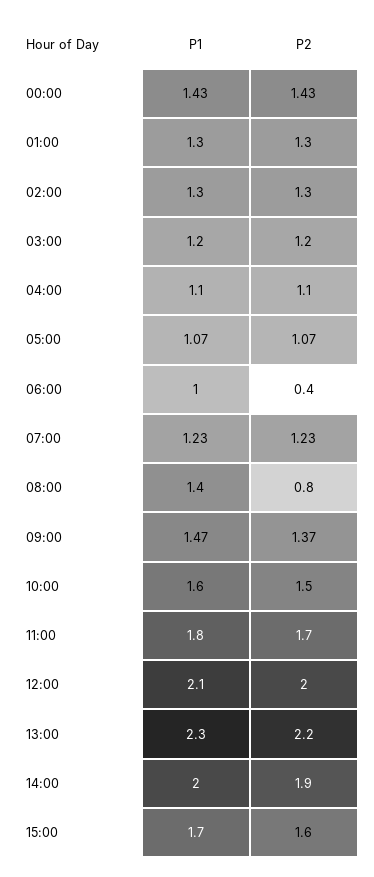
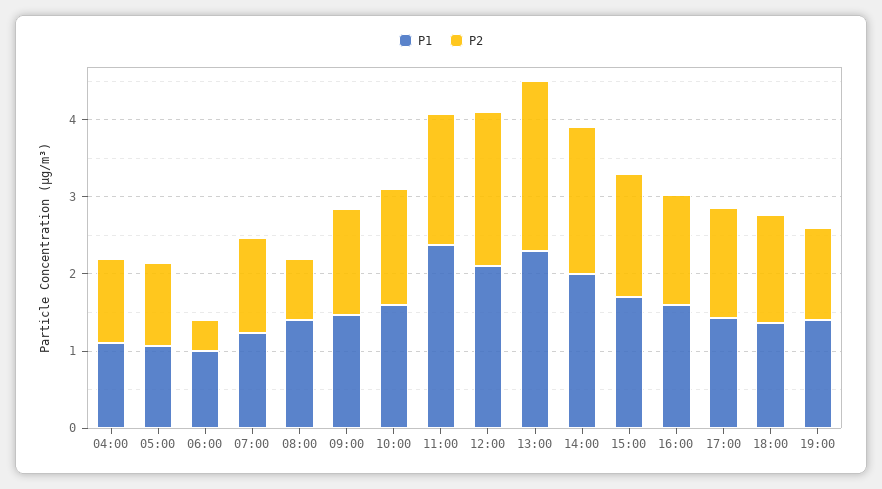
P1, 00:00: 1.43 -> none
P2, 00:00: 1.43 -> none
P1, 01:00: 1.3 -> none
P2, 01:00: 1.3 -> none
P1, 02:00: 1.3 -> none
P2, 02:00: 1.3 -> none
P1, 03:00: 1.2 -> none
P2, 03:00: 1.2 -> none
P1, 11:00: 1.8 -> 2.4
P1, 16:00: none -> 1.6
P2, 16:00: none -> 1.4
P1, 17:00: none -> 1.4
P2, 17:00: none -> 1.4
P1, 18:00: none -> 1.4
P2, 18:00: none -> 1.4
P1, 19:00: none -> 1.4
P2, 19:00: none -> 1.2

